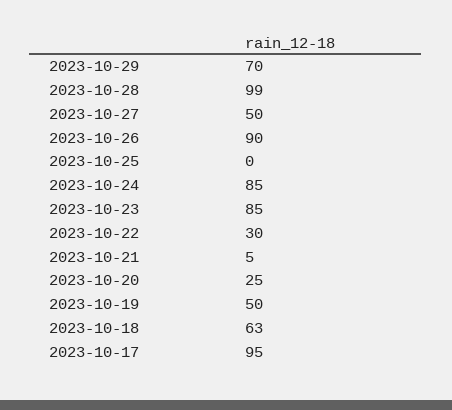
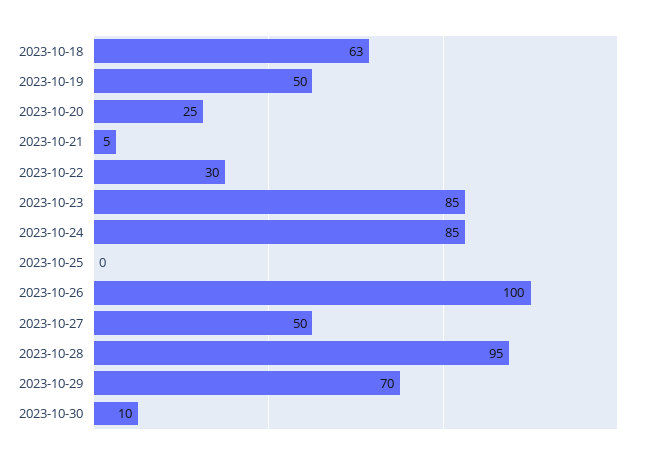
2023-10-28: 99 -> 95
2023-10-26: 90 -> 100
2023-10-17: 95 -> none
2023-10-30: none -> 10

